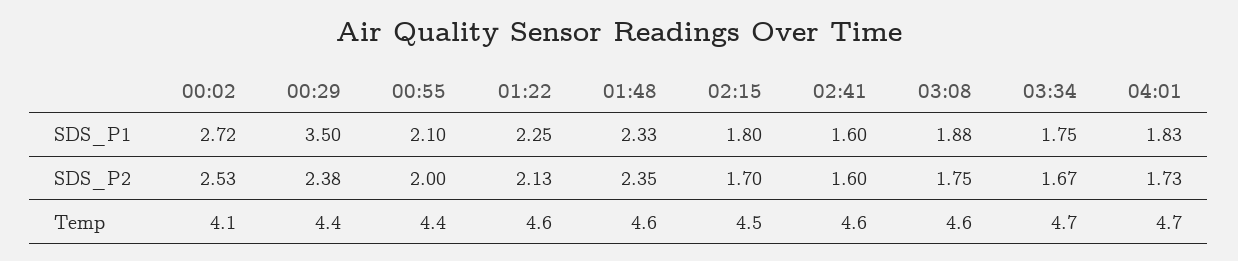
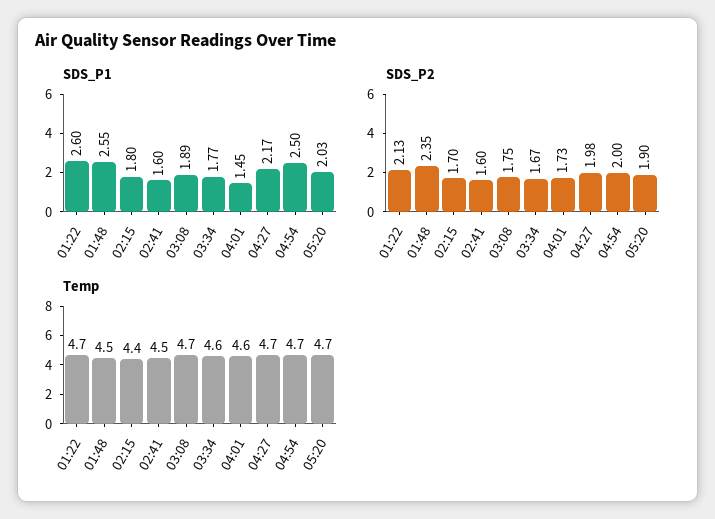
SDS_P1, 00:02: 2.72 -> none
SDS_P1, 00:29: 3.5 -> none
SDS_P1, 00:55: 2.1 -> none
SDS_P1, 01:22: 2.25 -> 2.6
SDS_P1, 01:48: 2.33 -> 2.55
SDS_P1, 03:08: 1.88 -> 1.89
SDS_P1, 03:34: 1.75 -> 1.77
SDS_P1, 04:01: 1.83 -> 1.45
SDS_P2, 00:02: 2.53 -> none
SDS_P2, 00:29: 2.38 -> none
SDS_P2, 00:55: 2 -> none
Temp, 00:02: 4.1 -> none
Temp, 00:29: 4.4 -> none
Temp, 00:55: 4.4 -> none
Temp, 01:22: 4.6 -> 4.7
Temp, 01:48: 4.6 -> 4.5
Temp, 02:15: 4.5 -> 4.4
Temp, 02:41: 4.6 -> 4.5
Temp, 03:08: 4.6 -> 4.7
Temp, 03:34: 4.7 -> 4.6
Temp, 04:01: 4.7 -> 4.6
SDS_P1, 04:27: none -> 2.17
SDS_P1, 04:54: none -> 2.5
SDS_P1, 05:20: none -> 2.03
SDS_P2, 04:27: none -> 1.98
SDS_P2, 04:54: none -> 2
SDS_P2, 05:20: none -> 1.9
Temp, 04:27: none -> 4.7
Temp, 04:54: none -> 4.7
Temp, 05:20: none -> 4.7

